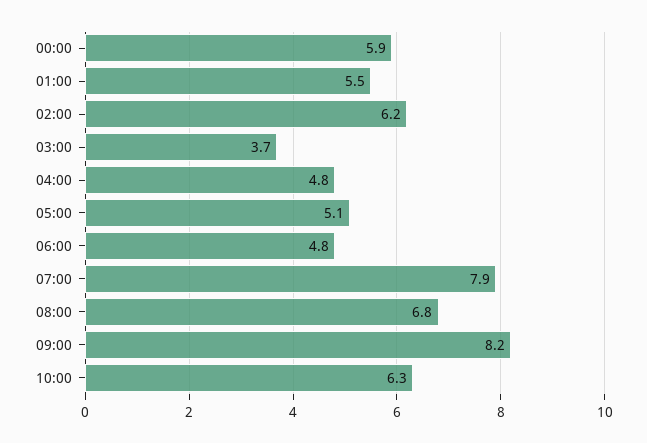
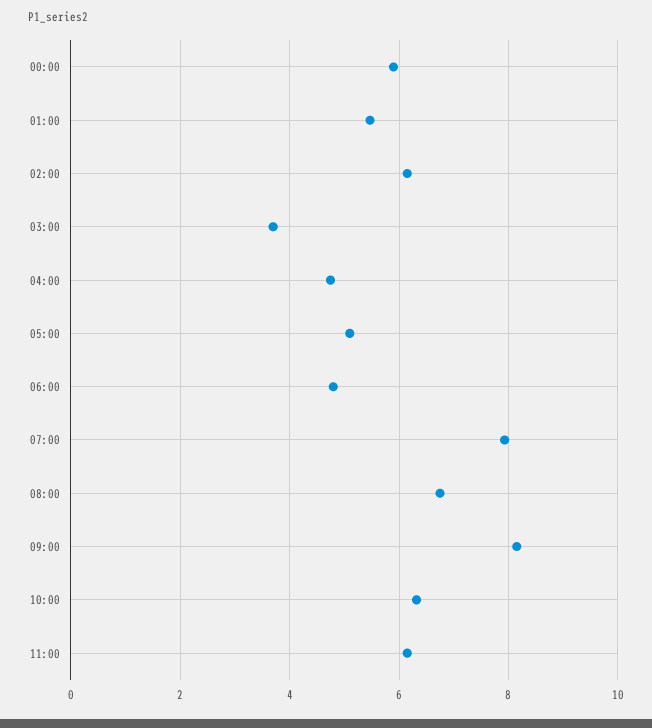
11:00: none -> 6.2

